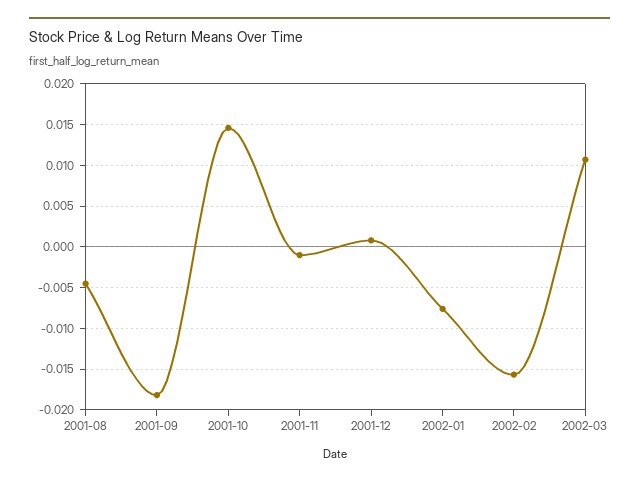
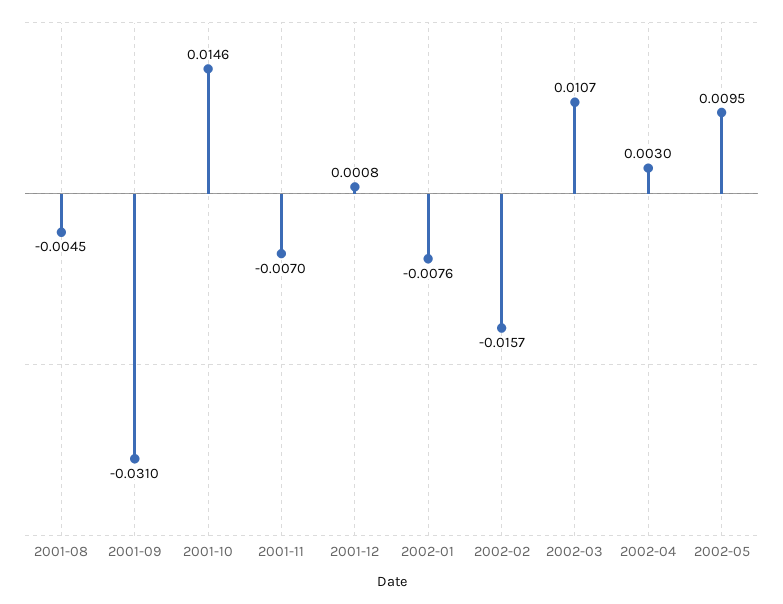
2001-09: -0.018 -> -0.031
2001-11: -0.001 -> -0.007
2002-04: none -> 0.003
2002-05: none -> 0.0095

